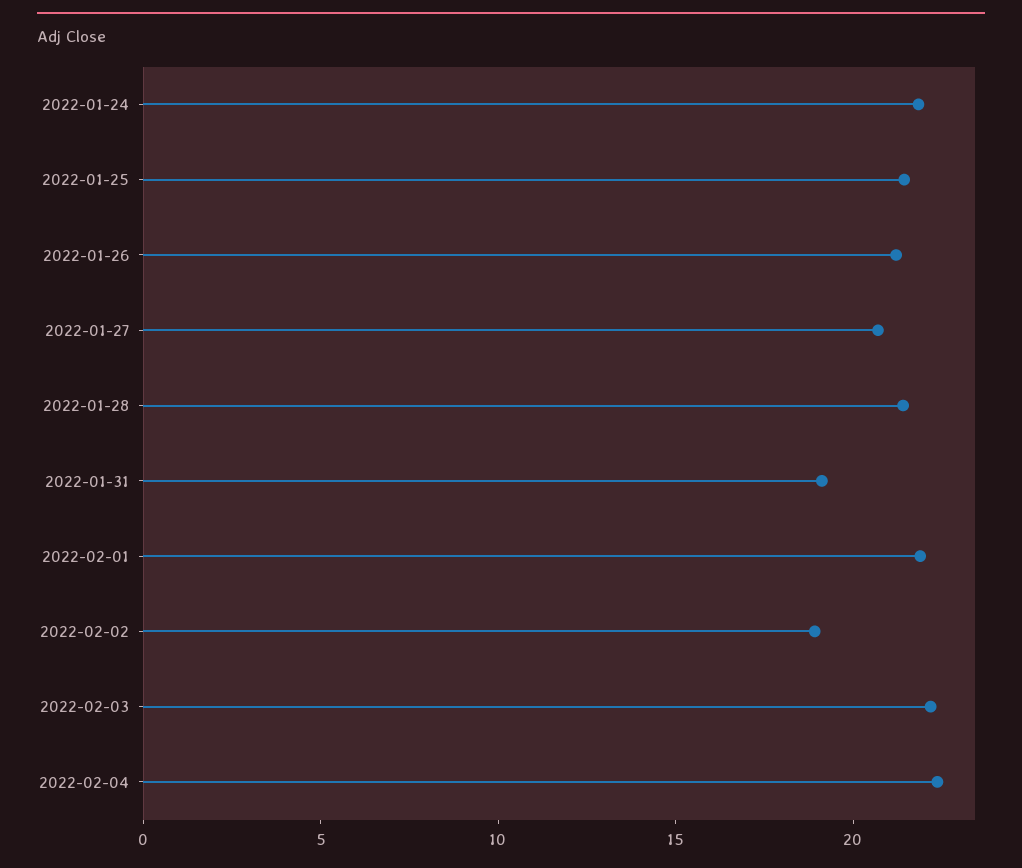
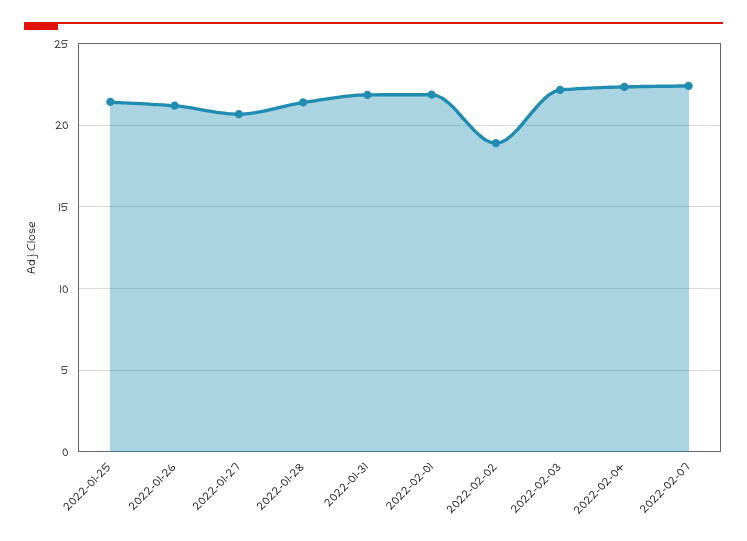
2022-01-24: 22 -> none
2022-01-31: 19 -> 22
2022-02-07: none -> 22.5

